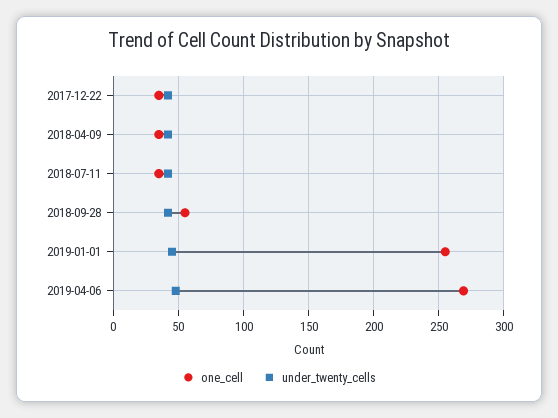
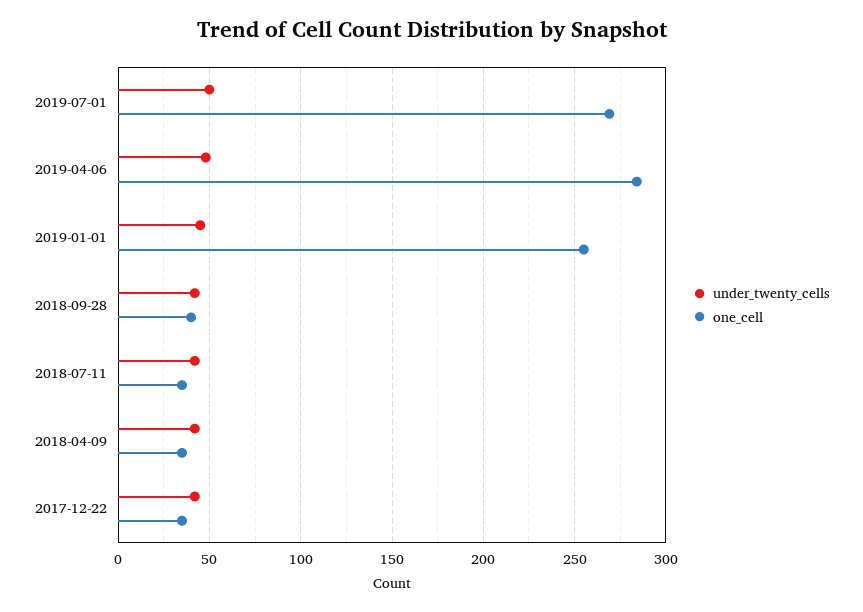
one_cell, 2018-09-28: 55 -> 40
one_cell, 2019-04-06: 270 -> 285
under_twenty_cells, 2019-07-01: none -> 50
one_cell, 2019-07-01: none -> 270

